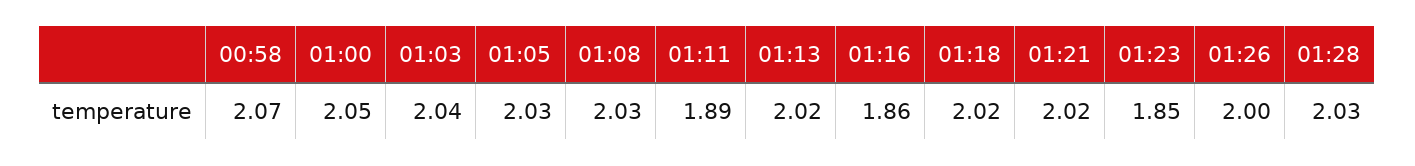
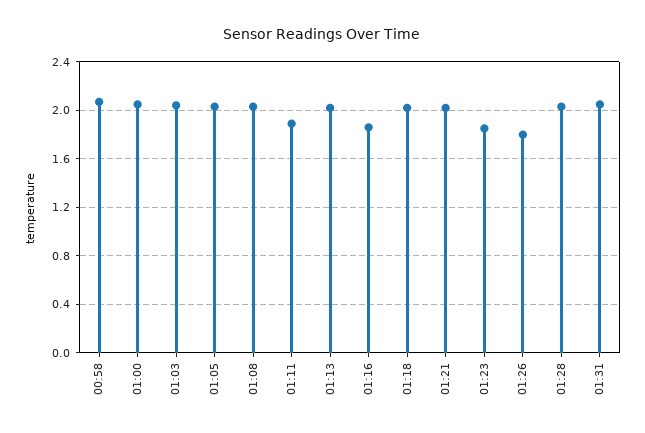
01:26: 2 -> 1.8
01:31: none -> 2.05

